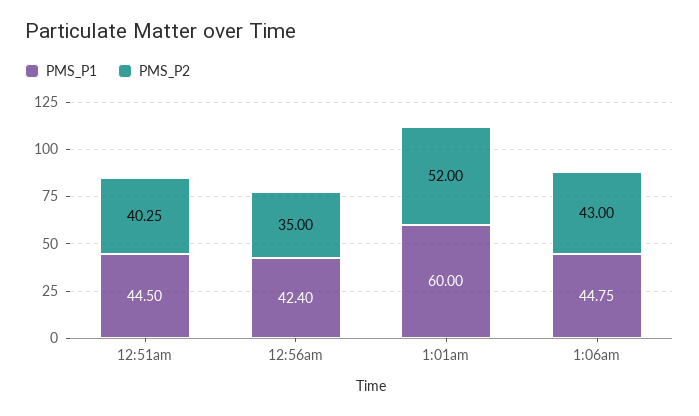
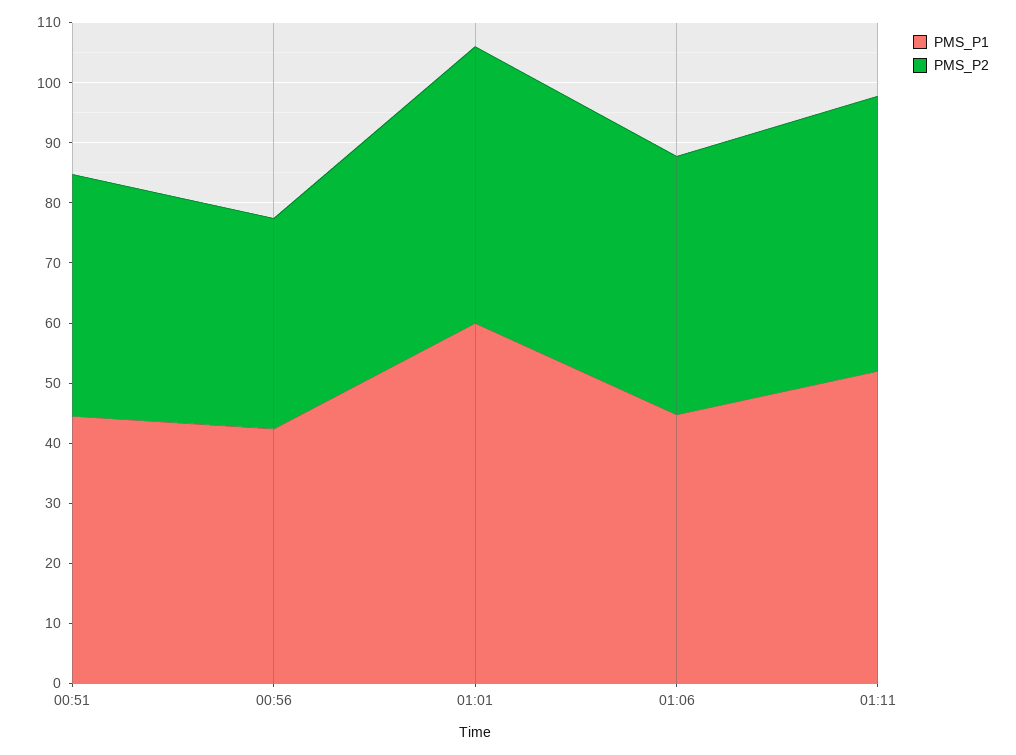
PMS_P2, 1:01am: 52 -> 46
PMS_P1, 01:11: none -> 52
PMS_P2, 01:11: none -> 46

